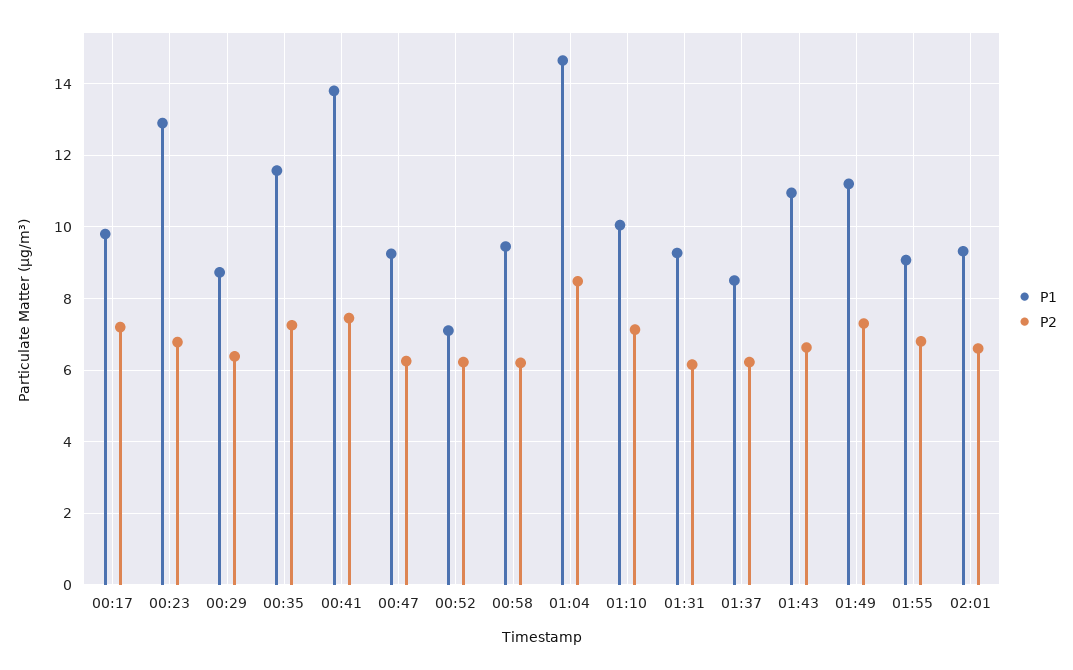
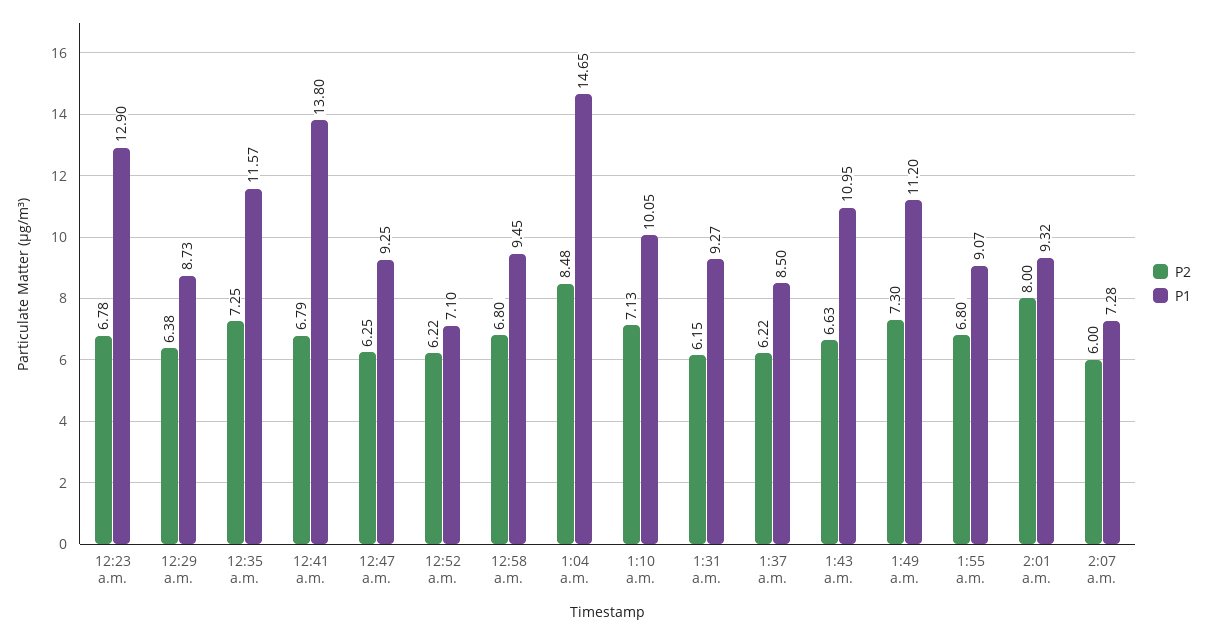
P1, 00:17: 9.8 -> none
P2, 00:17: 7.2 -> none
P2, 00:41: 7.4 -> 6.79
P2, 00:58: 6.2 -> 6.8
P2, 02:01: 6.6 -> 8
P2, 2:07 a.m.: none -> 6
P1, 2:07 a.m.: none -> 7.28

